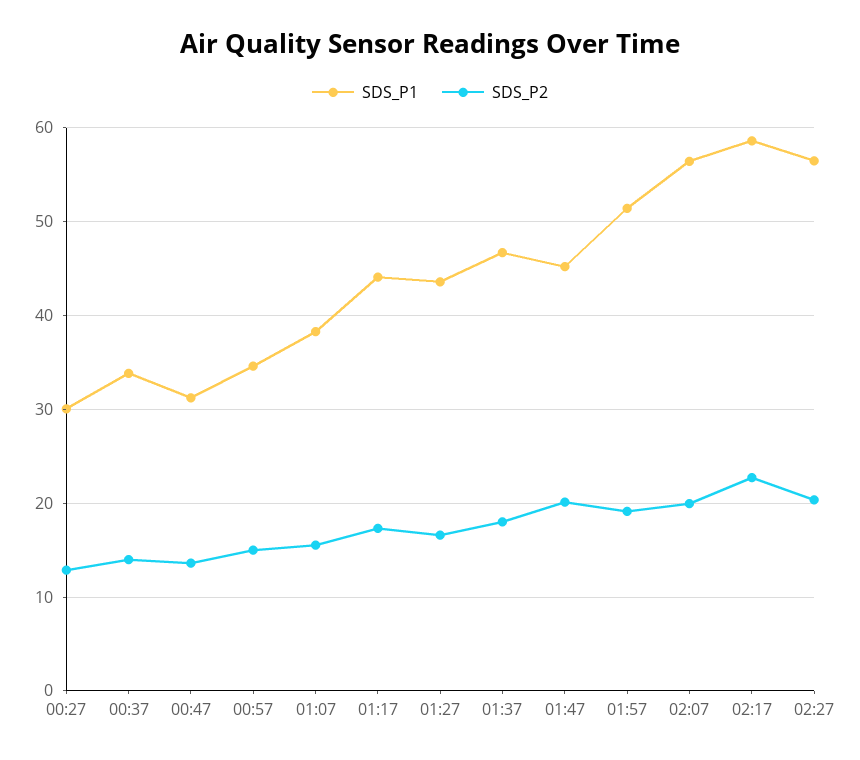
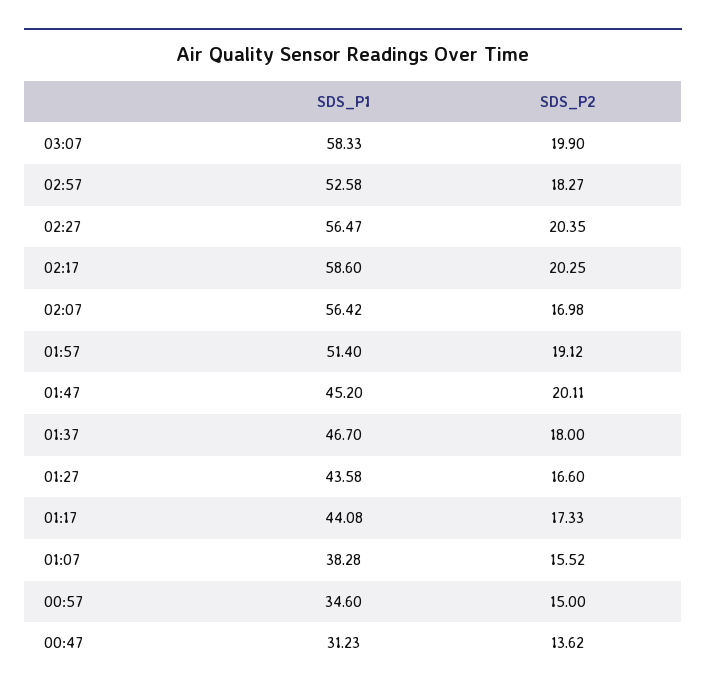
SDS_P1, 00:27: 30 -> none
SDS_P2, 00:27: 13 -> none
SDS_P1, 00:37: 34 -> none
SDS_P2, 00:37: 14 -> none
SDS_P2, 02:07: 20 -> 16.98
SDS_P2, 02:17: 23 -> 20.25
SDS_P1, 03:07: none -> 58.33
SDS_P2, 03:07: none -> 19.9
SDS_P1, 02:57: none -> 52.58
SDS_P2, 02:57: none -> 18.27

